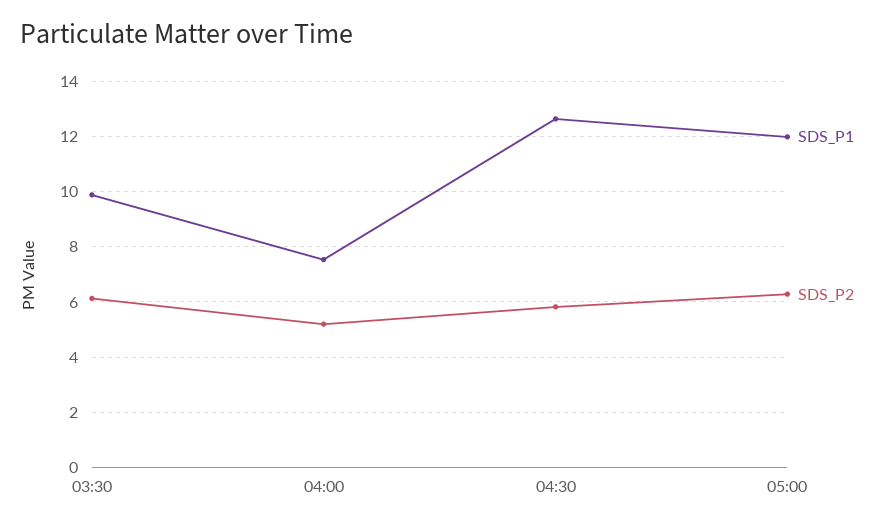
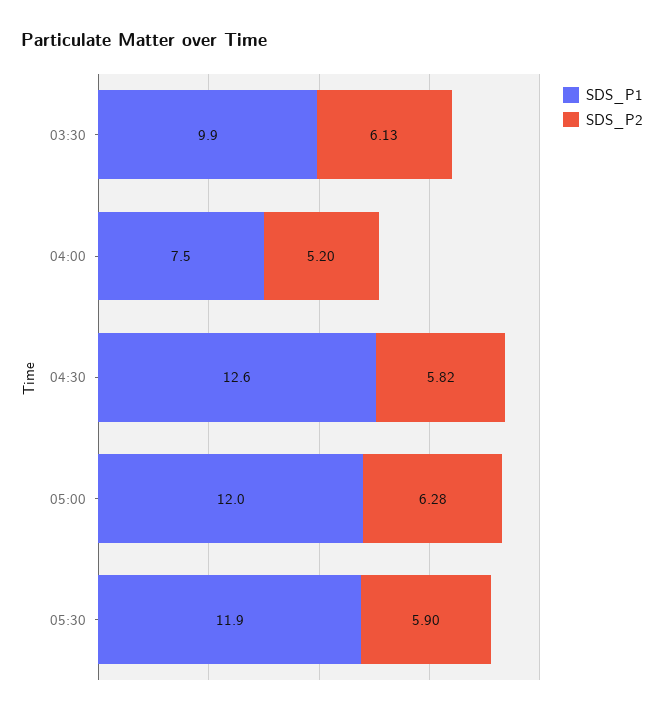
SDS_P1, 05:30: none -> 11.9
SDS_P2, 05:30: none -> 5.9

